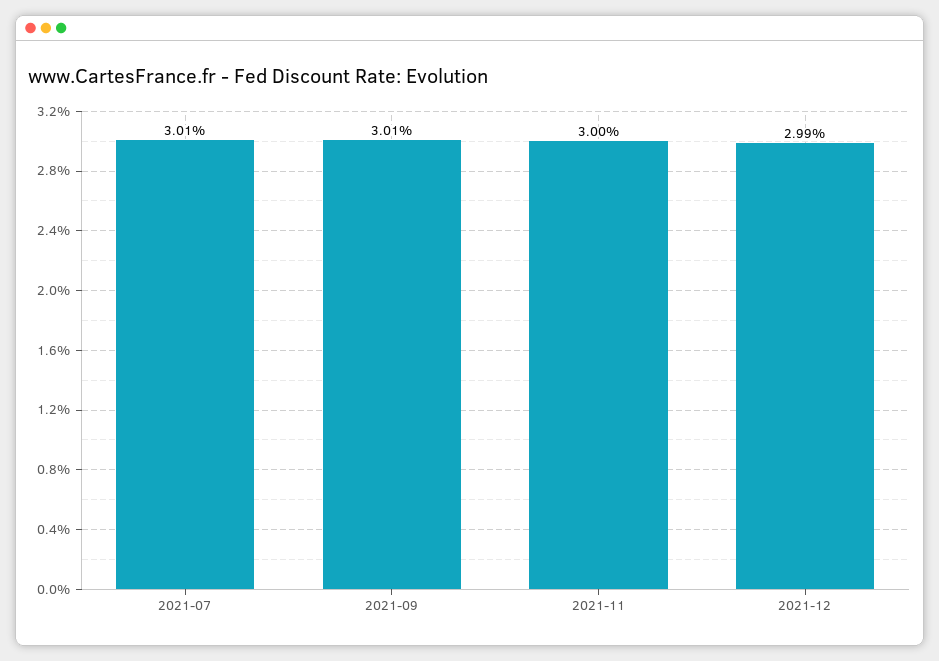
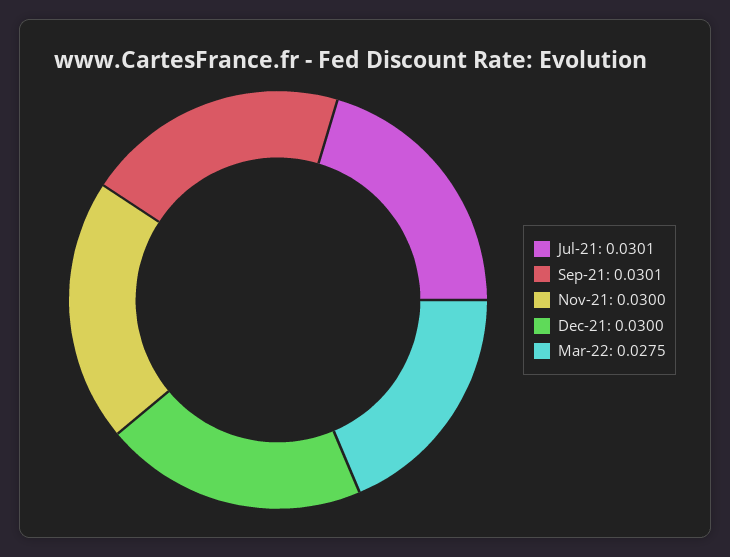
2021-12: 0.0299 -> 0.03
Mar-22: none -> 0.0275

